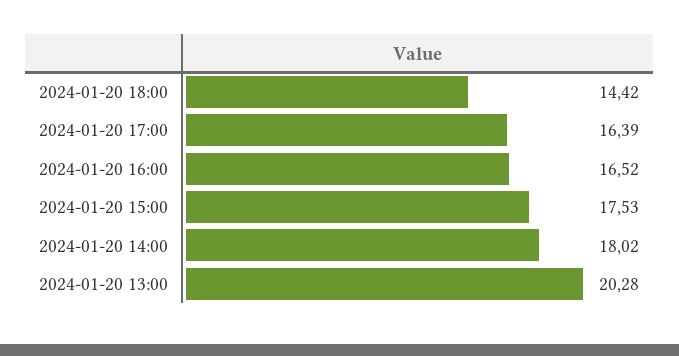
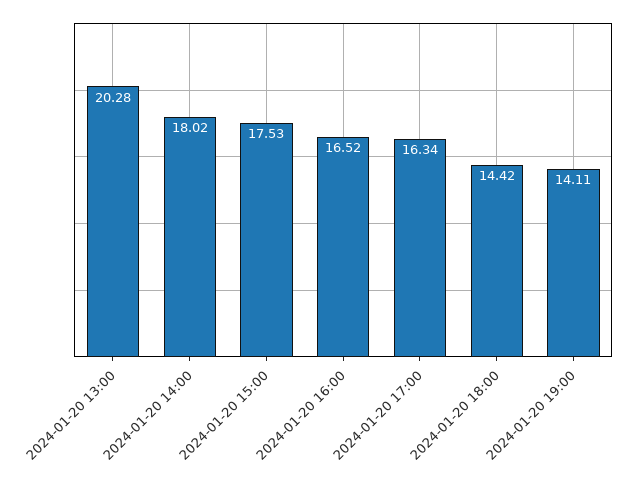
2024-01-20 17:00: 16.39 -> 16.34
2024-01-20 19:00: none -> 14.11

